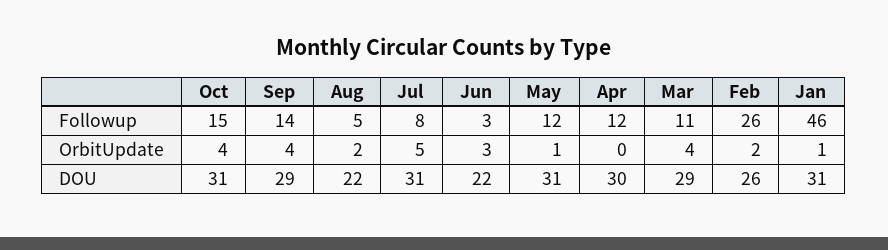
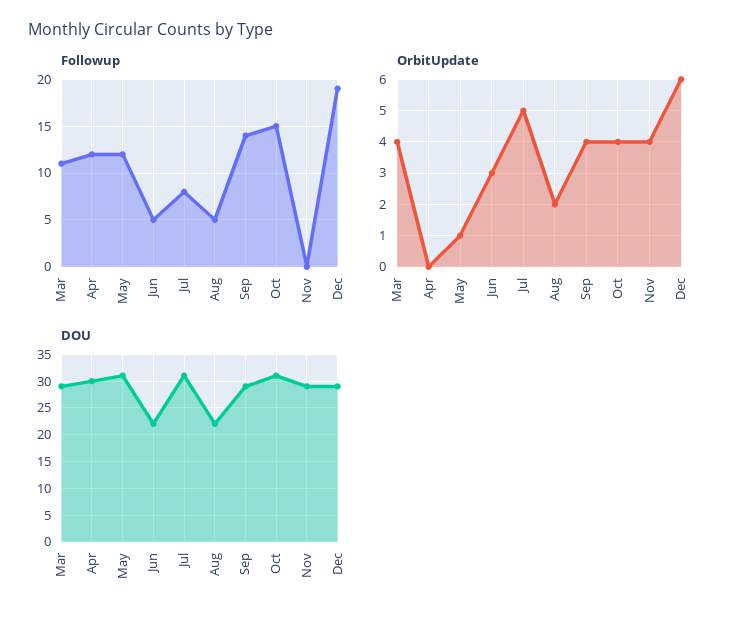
Followup, Jun: 3 -> 5
Followup, Feb: 26 -> none
Followup, Jan: 46 -> none
OrbitUpdate, Feb: 2 -> none
OrbitUpdate, Jan: 1 -> none
DOU, Feb: 26 -> none
DOU, Jan: 31 -> none
Followup, Nov: none -> 0
Followup, Dec: none -> 19
OrbitUpdate, Nov: none -> 4
OrbitUpdate, Dec: none -> 6
DOU, Nov: none -> 30
DOU, Dec: none -> 30

